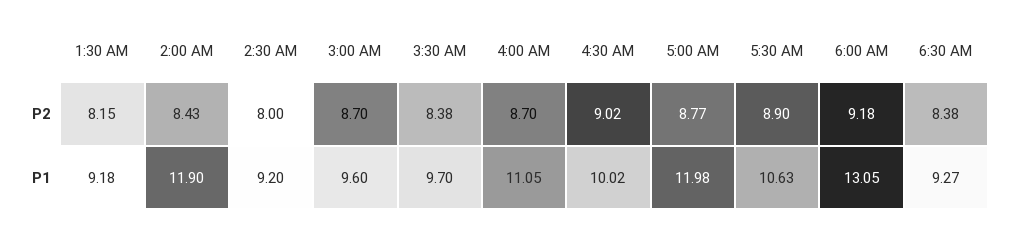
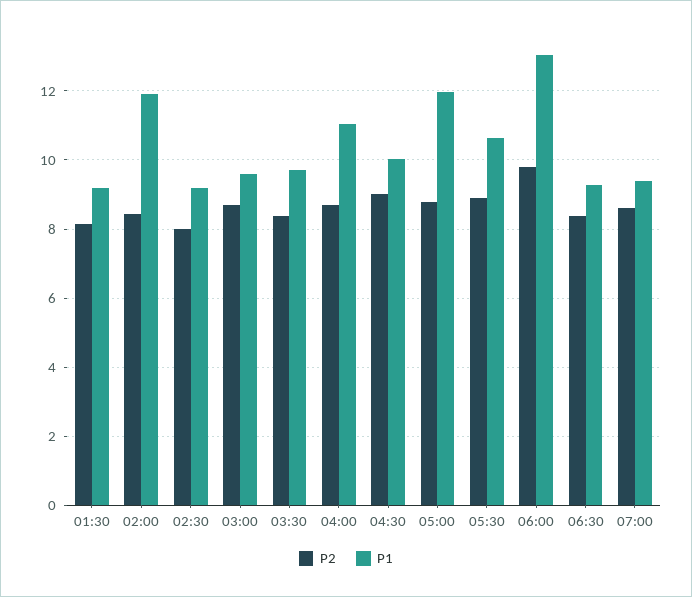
P2, 6:00 AM: 9.18 -> 9.8
P2, 07:00: none -> 8.6
P1, 07:00: none -> 9.4

